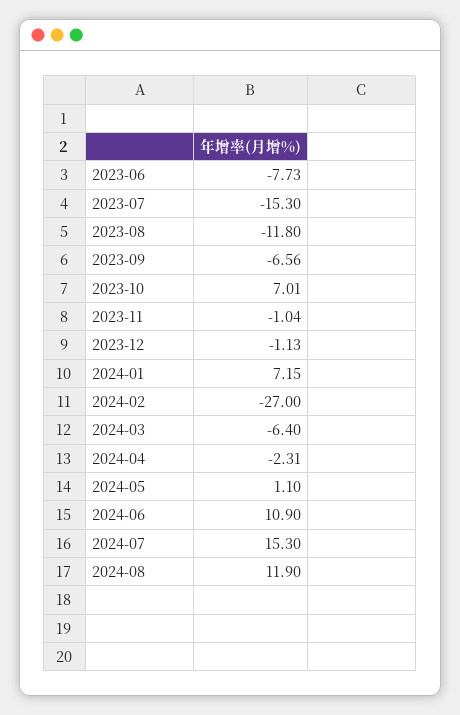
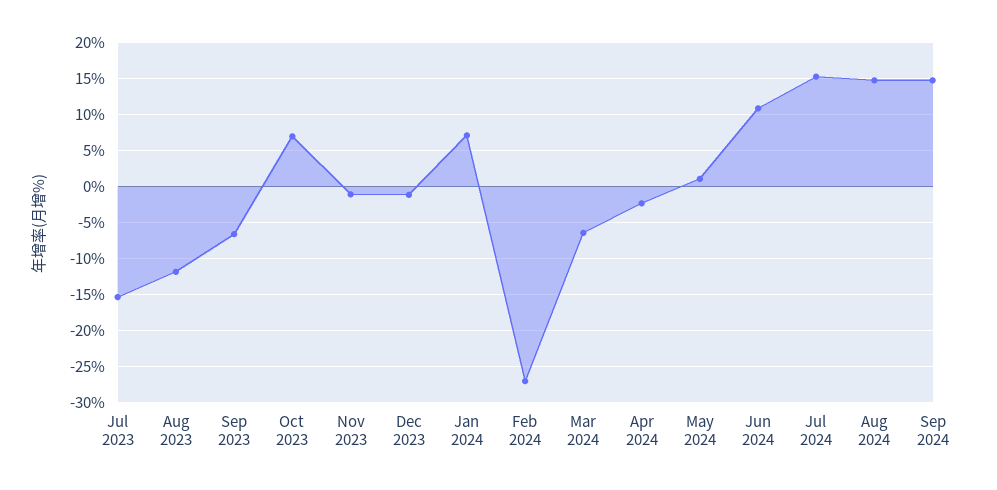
2023-06: -7.73 -> none
2024-08: 11.9 -> 15
Sep 2024: none -> 15

